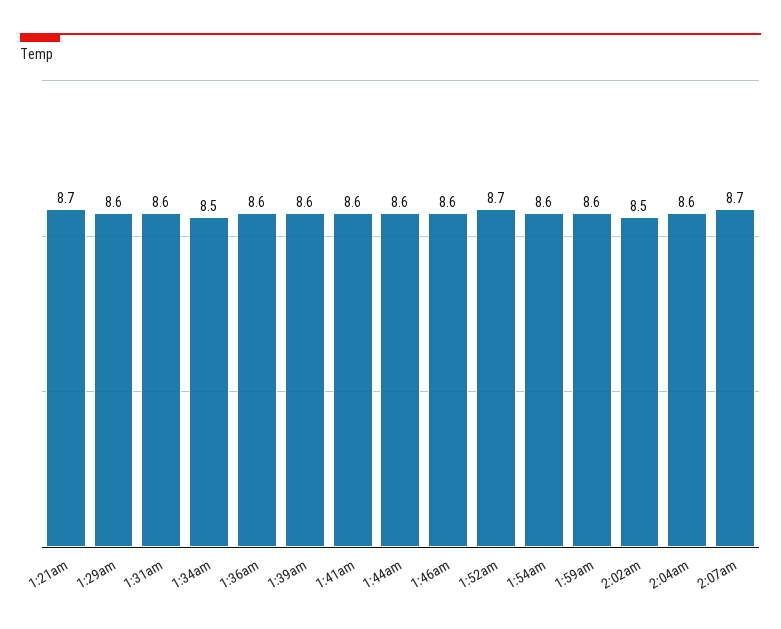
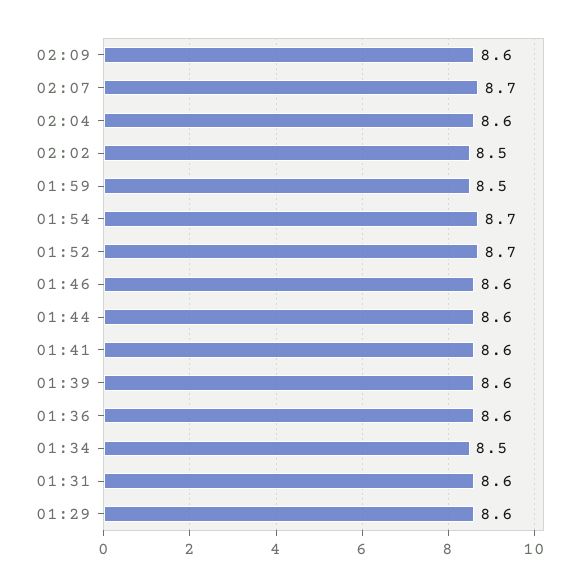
1:21am: 8.7 -> none
1:54am: 8.6 -> 8.7
1:59am: 8.6 -> 8.5
02:09: none -> 8.6

